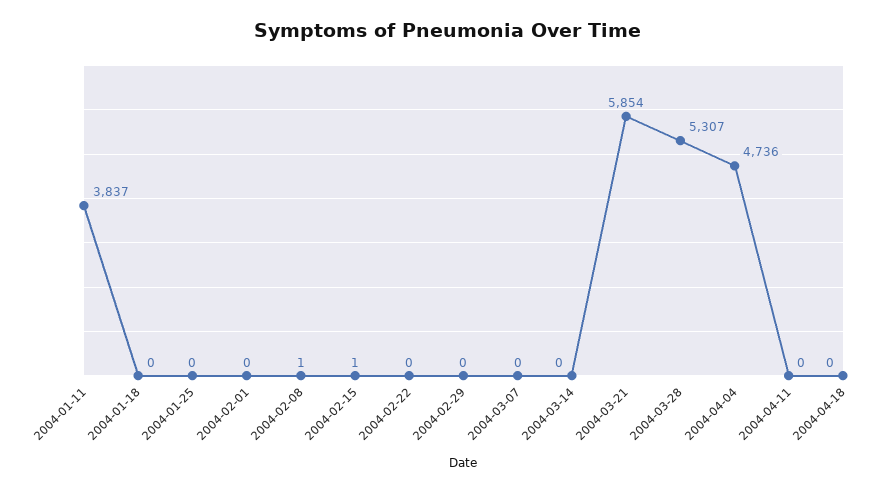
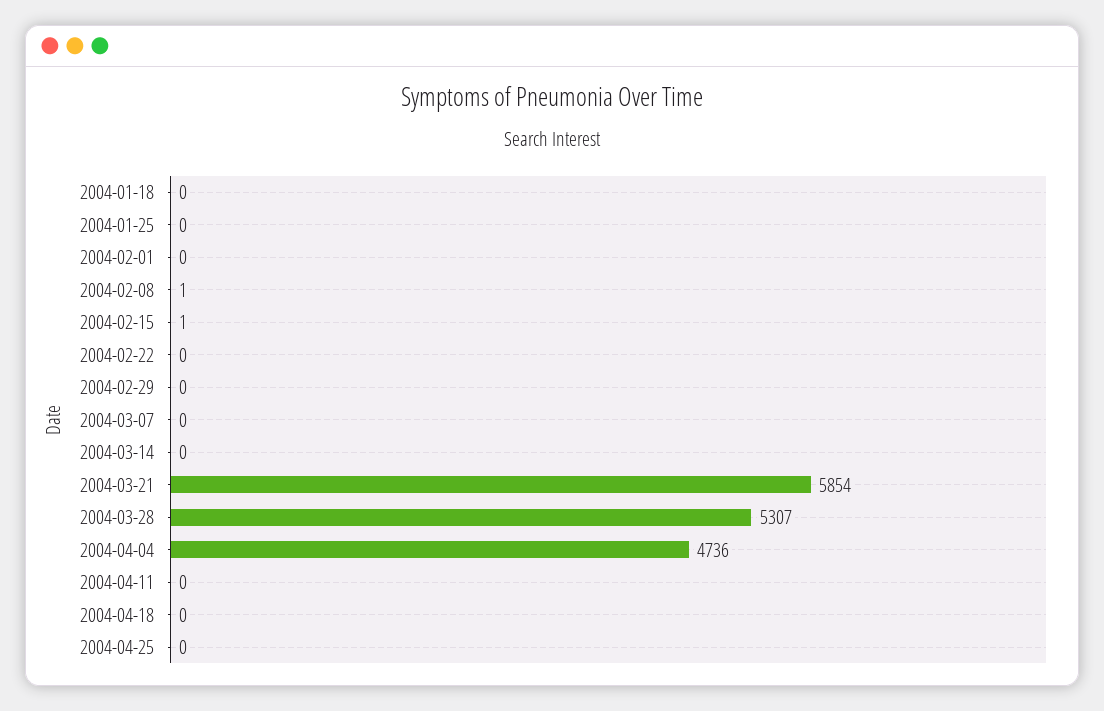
2004-01-11: 3837 -> none
2004-04-25: none -> 0

